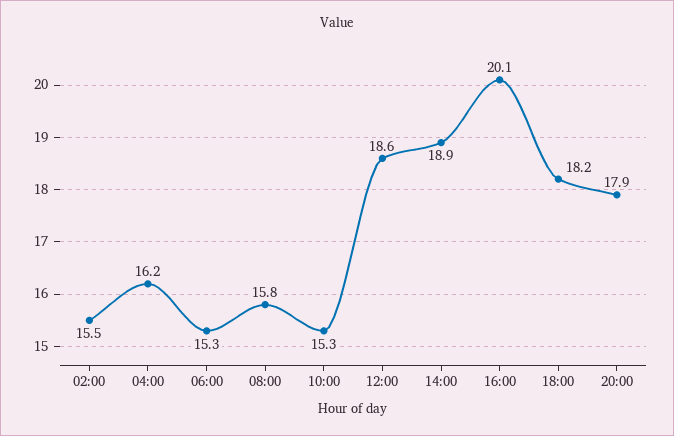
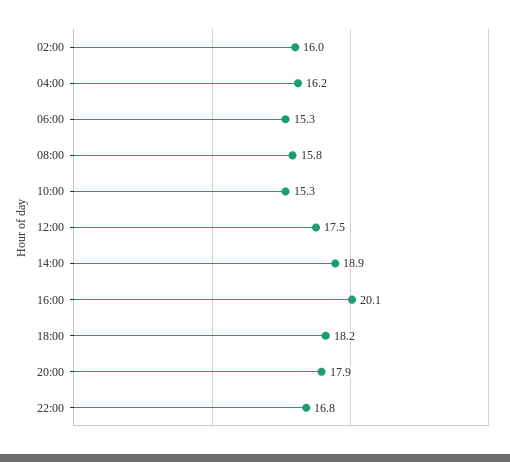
02:00: 15.5 -> 16
12:00: 18.6 -> 17.5
22:00: none -> 16.8

